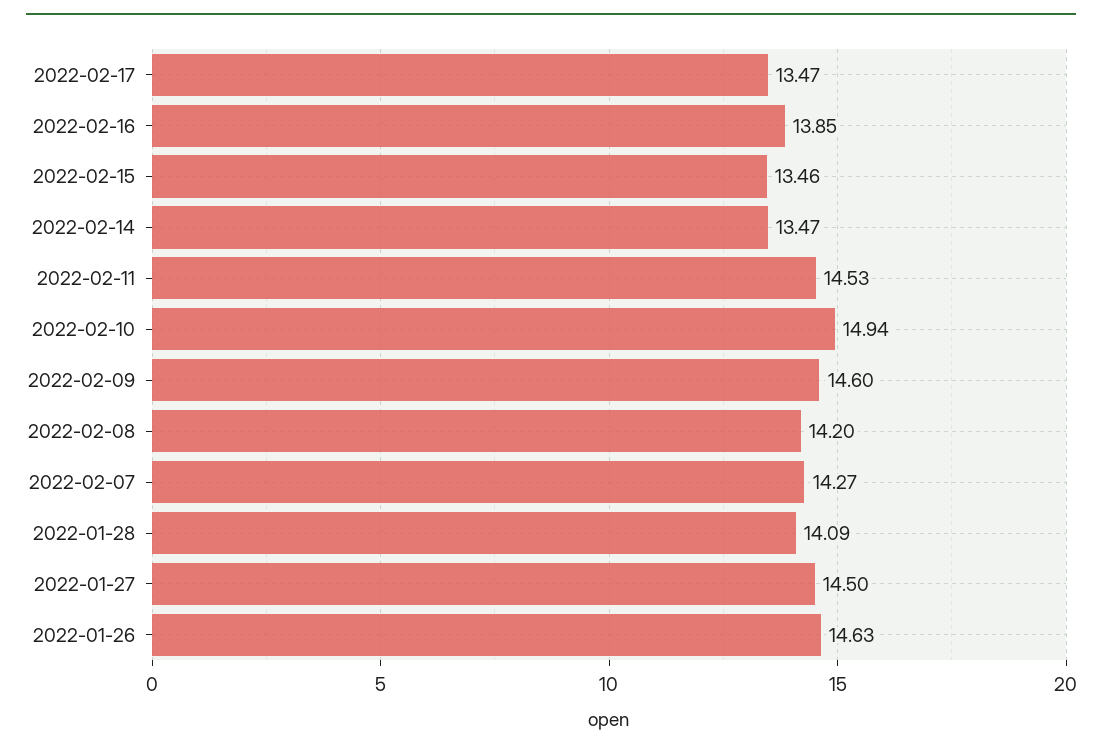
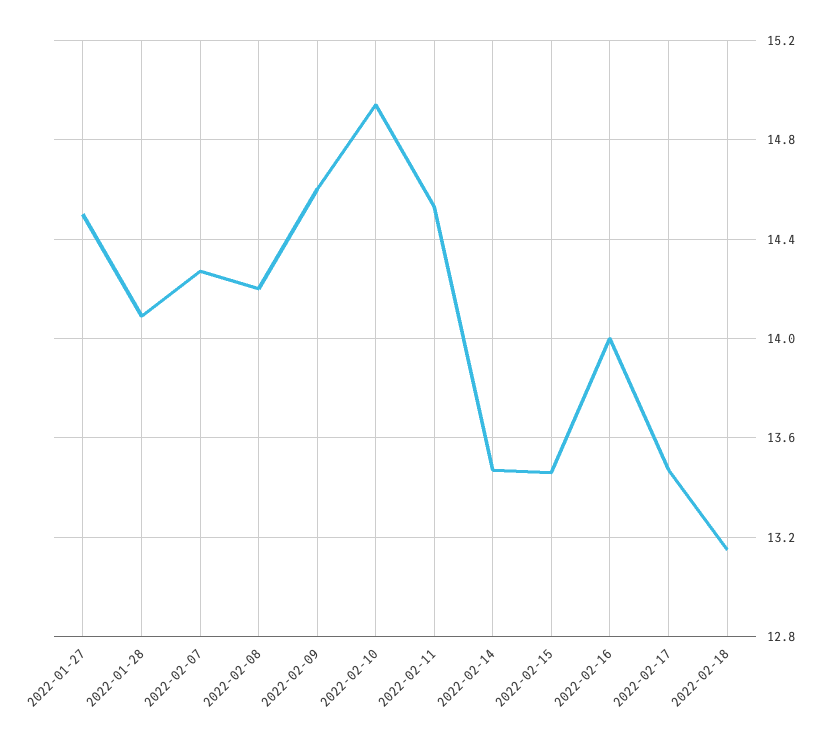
2022-02-16: 13.85 -> 14
2022-01-26: 14.63 -> none
2022-02-18: none -> 13.15

